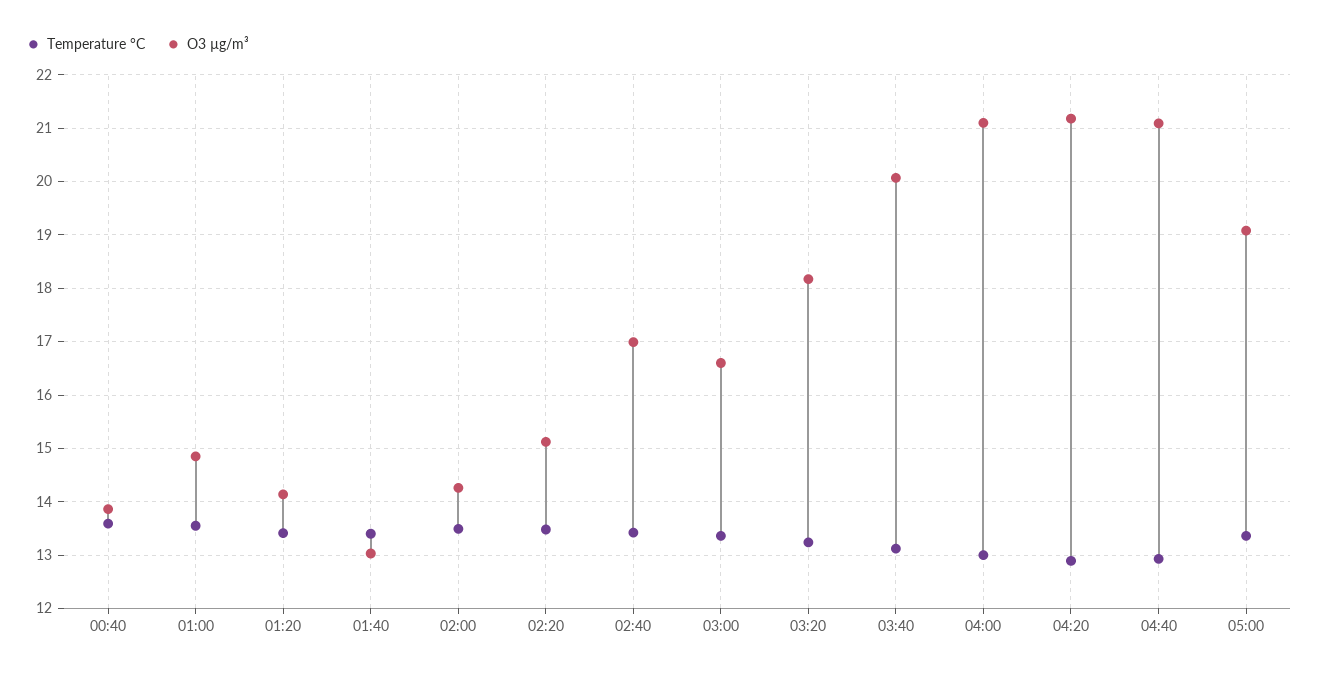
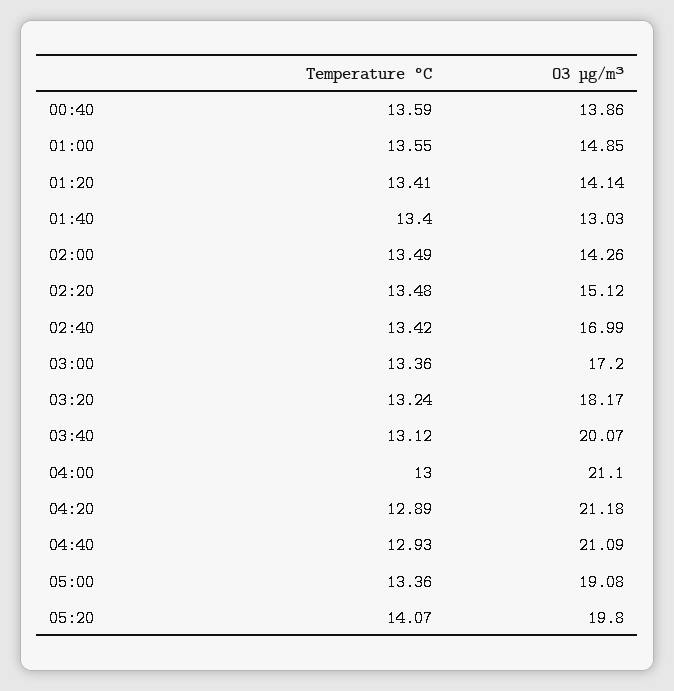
O3 µg/m³, 03:00: 16.6 -> 17.2
Temperature °C, 05:20: none -> 14.07
O3 µg/m³, 05:20: none -> 19.8

